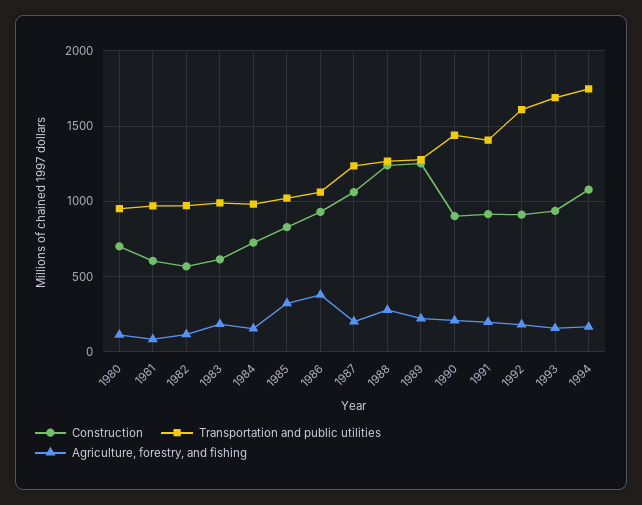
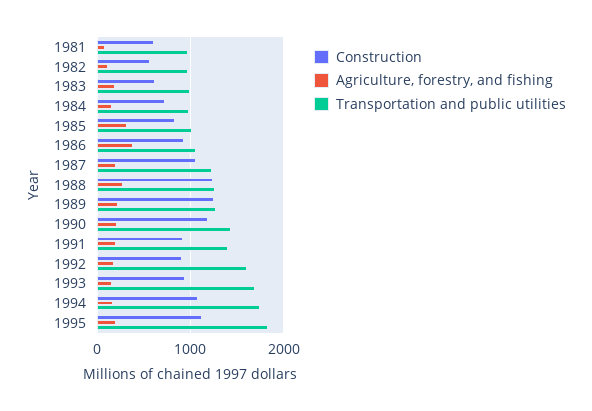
Construction, 1980: 700 -> none
Transportation and public utilities, 1980: 950 -> none
Agriculture, forestry, and fishing, 1980: 100 -> none
Construction, 1990: 900 -> 1200
Construction, 1995: none -> 1100
Agriculture, forestry, and fishing, 1995: none -> 200
Transportation and public utilities, 1995: none -> 1800

